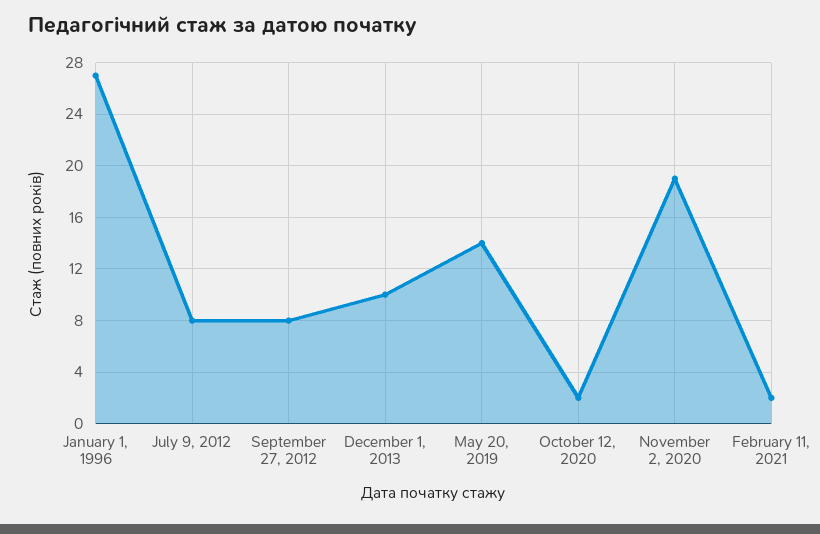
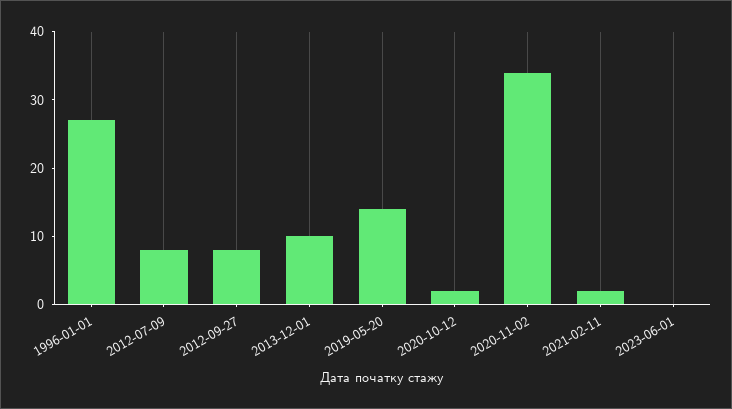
November 2, 2020: 19 -> 35
2023-06-01: none -> 0

